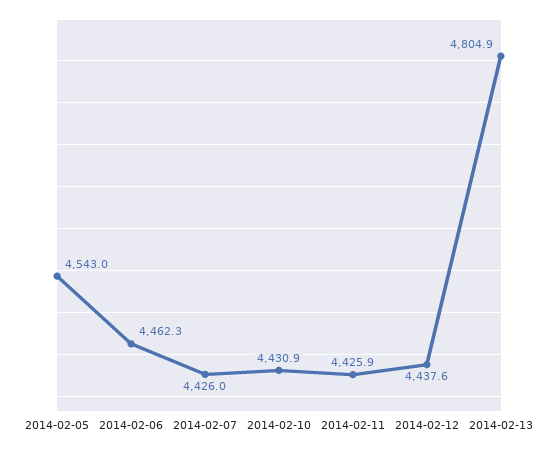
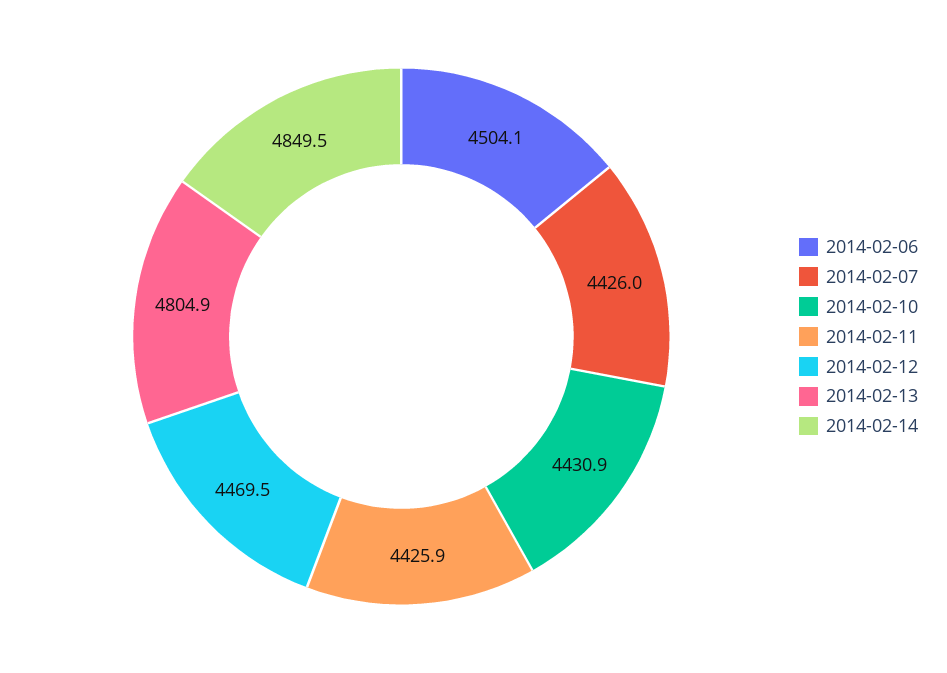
2014-02-05: 4543 -> none
2014-02-06: 4462.3 -> 4504.1
2014-02-12: 4437.6 -> 4469.5
2014-02-14: none -> 4849.5

